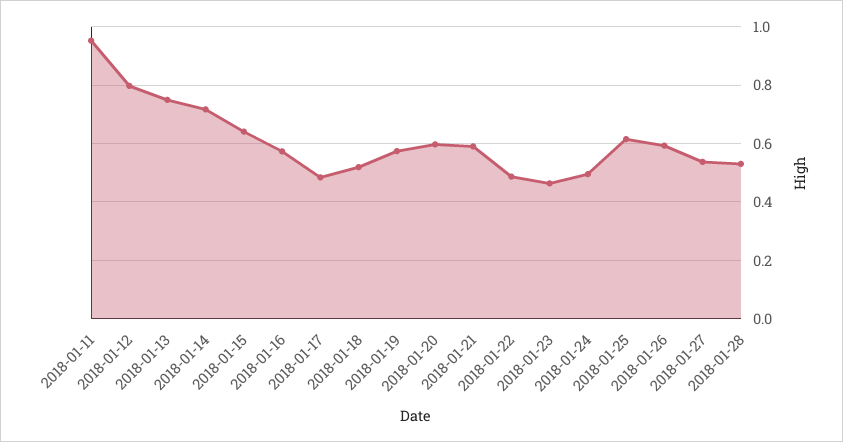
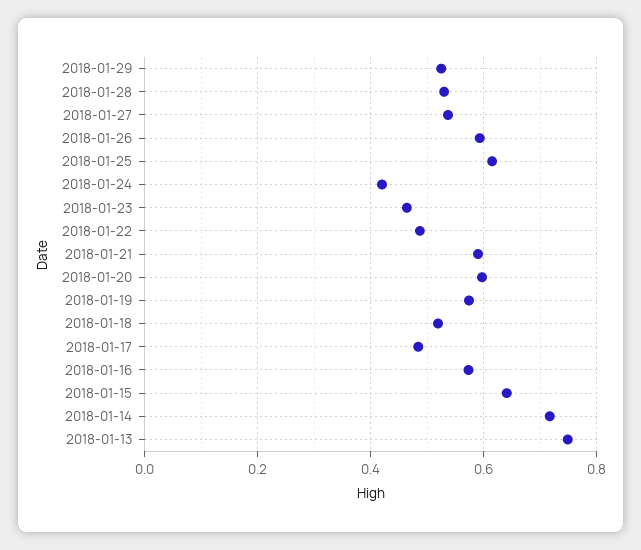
2018-01-11: 0.95 -> none
2018-01-12: 0.8 -> none
2018-01-24: 0.5 -> 0.42
2018-01-29: none -> 0.52

